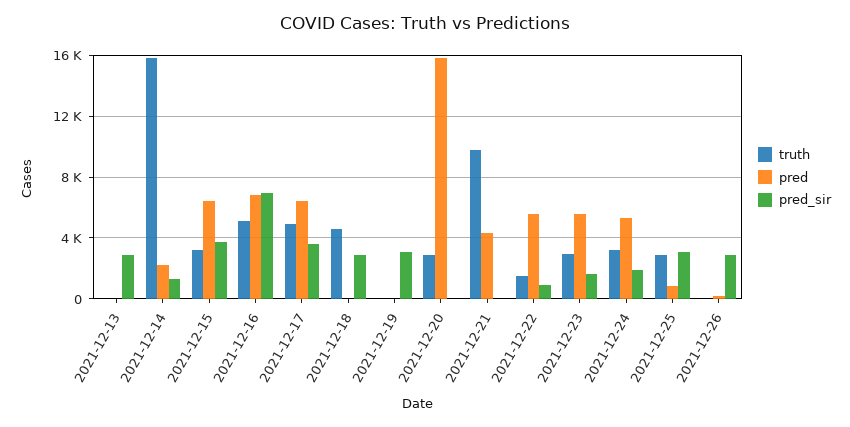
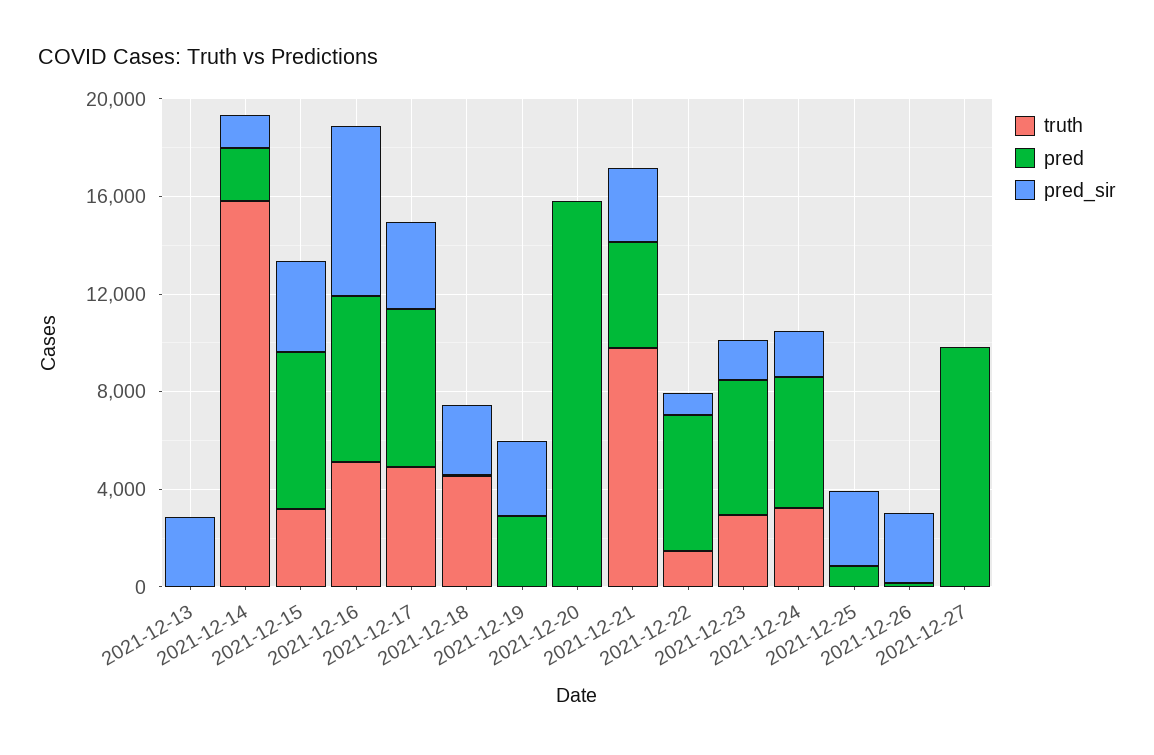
pred, 2021-12-19: 0 -> 3000
truth, 2021-12-20: 3000 -> 0
pred_sir, 2021-12-21: 0 -> 3000
truth, 2021-12-25: 3000 -> 0
truth, 2021-12-27: none -> 0
pred, 2021-12-27: none -> 10000
pred_sir, 2021-12-27: none -> 0

